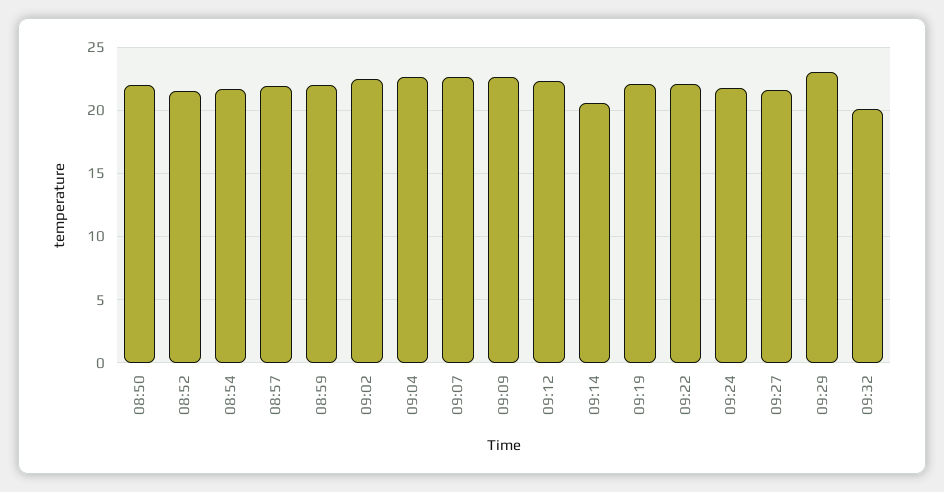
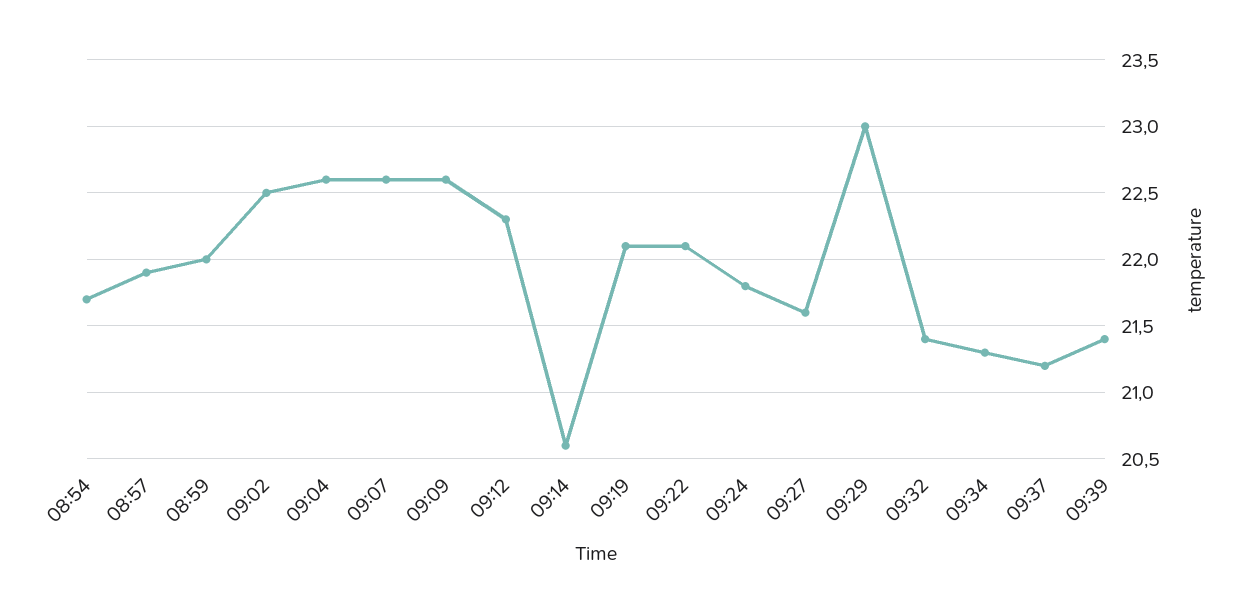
08:50: 22 -> none
08:52: 21.5 -> none
09:32: 20 -> 21.4
09:34: none -> 21.3
09:37: none -> 21.2
09:39: none -> 21.4

